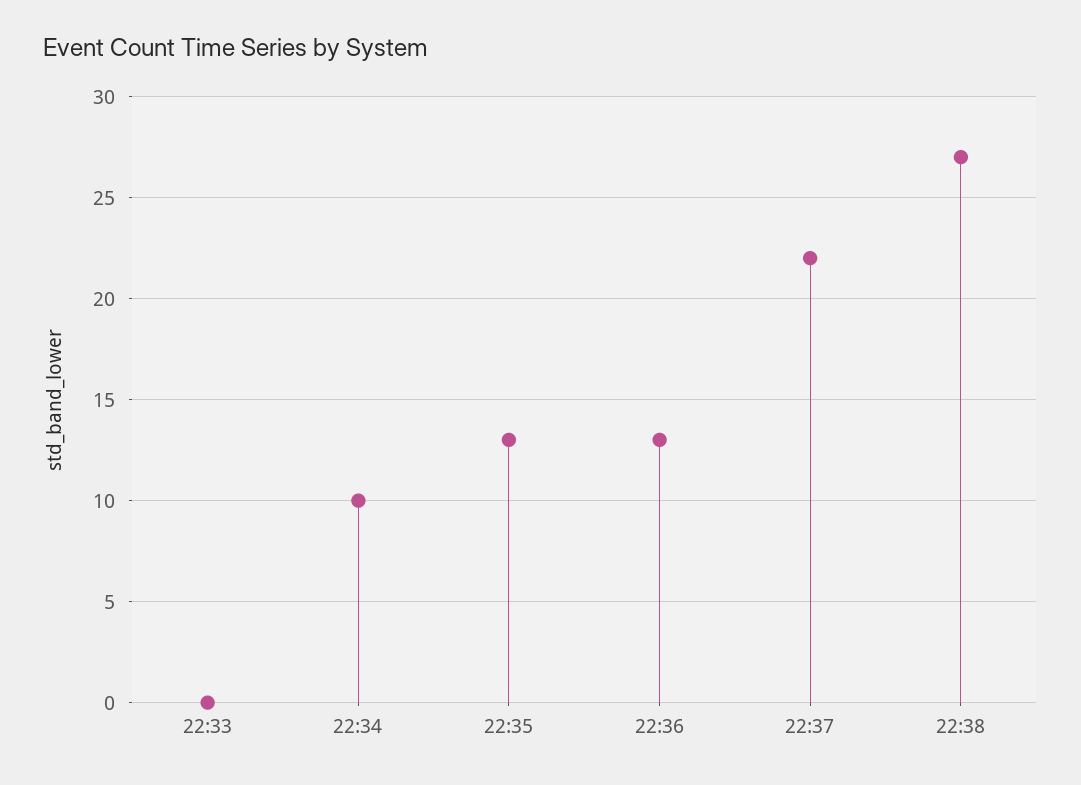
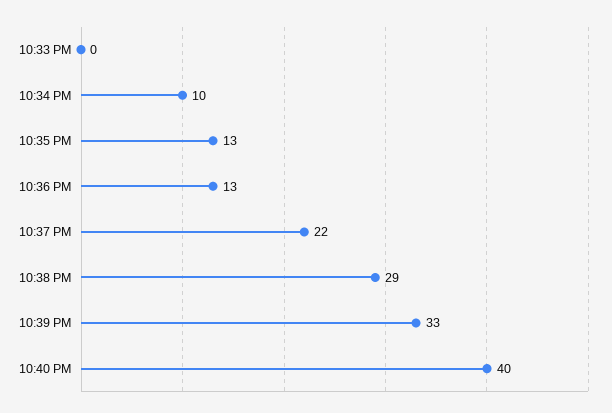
22:38: 27 -> 29
10:39 PM: none -> 33
10:40 PM: none -> 40

